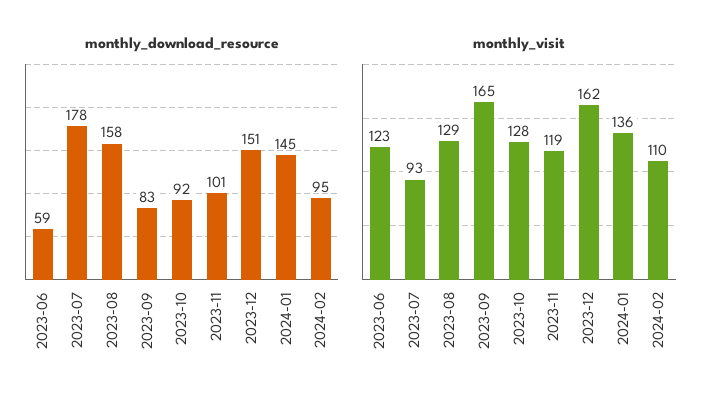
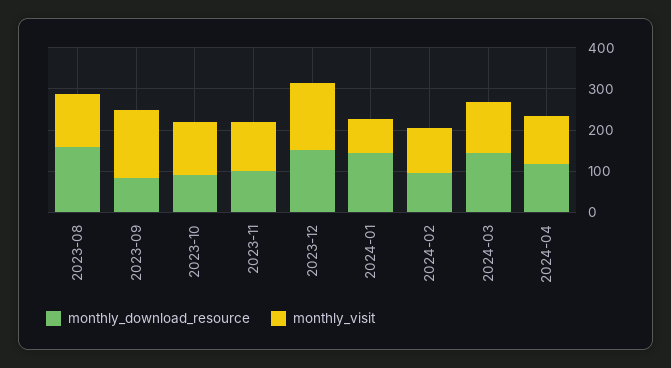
monthly_download_resource, 2023-06: 59 -> none
monthly_download_resource, 2023-07: 178 -> none
monthly_visit, 2023-06: 123 -> none
monthly_visit, 2023-07: 93 -> none
monthly_visit, 2024-01: 136 -> 80
monthly_download_resource, 2024-03: none -> 140
monthly_visit, 2024-03: none -> 120
monthly_download_resource, 2024-04: none -> 120
monthly_visit, 2024-04: none -> 120

